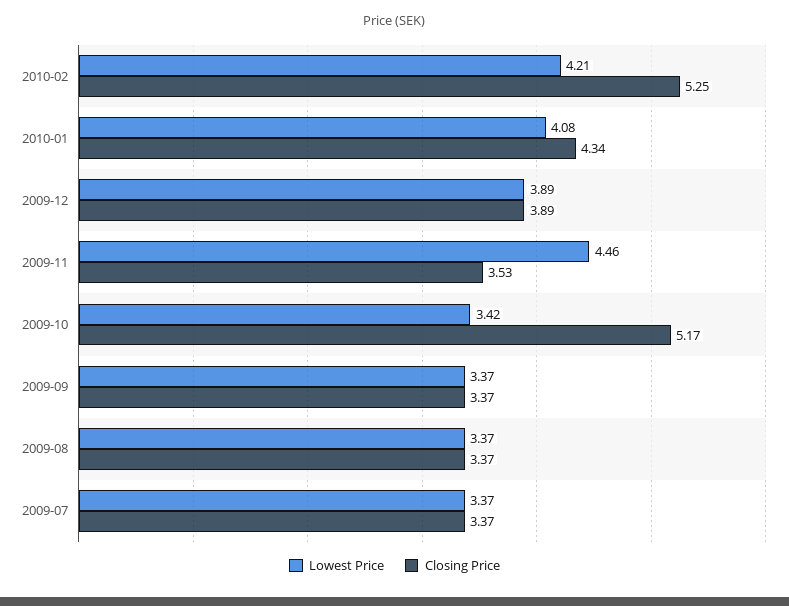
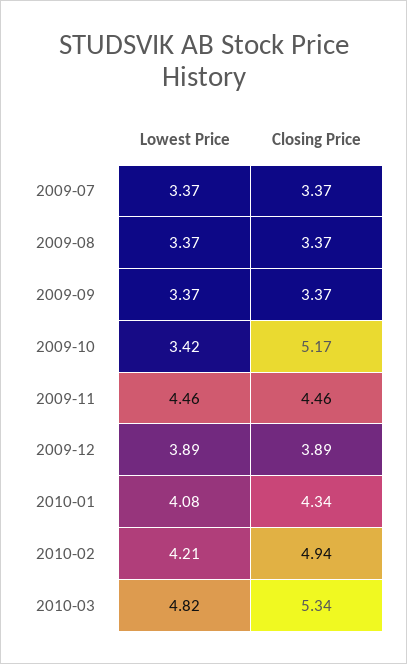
Closing Price, 2010-02: 5.25 -> 4.94
Closing Price, 2009-11: 3.53 -> 4.46
Lowest Price, 2010-03: none -> 4.82
Closing Price, 2010-03: none -> 5.34

